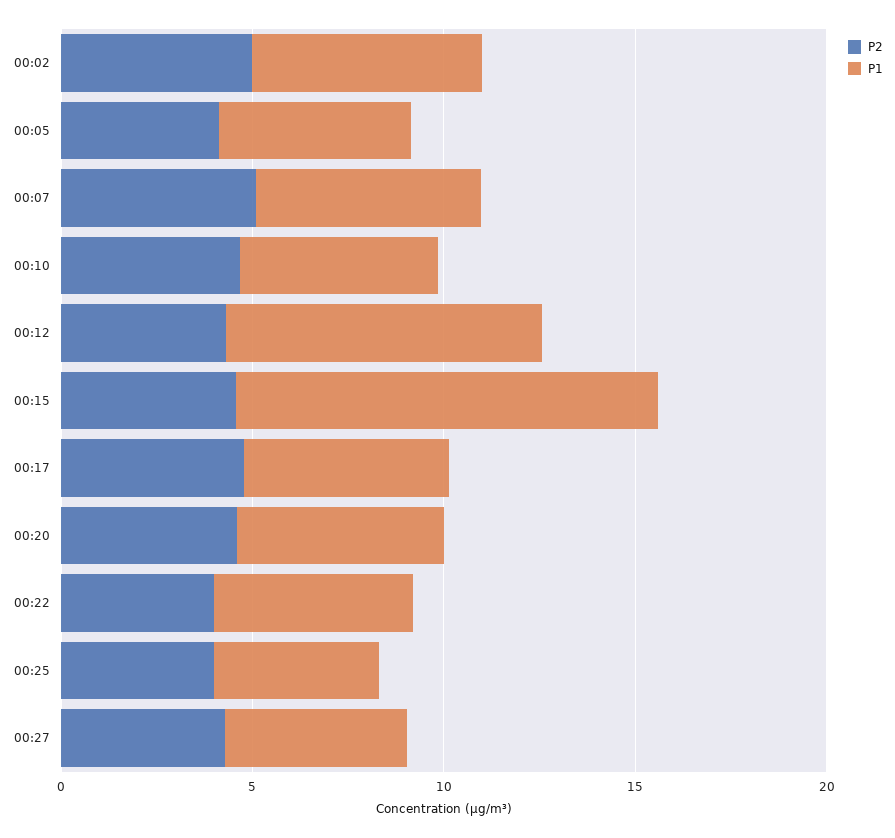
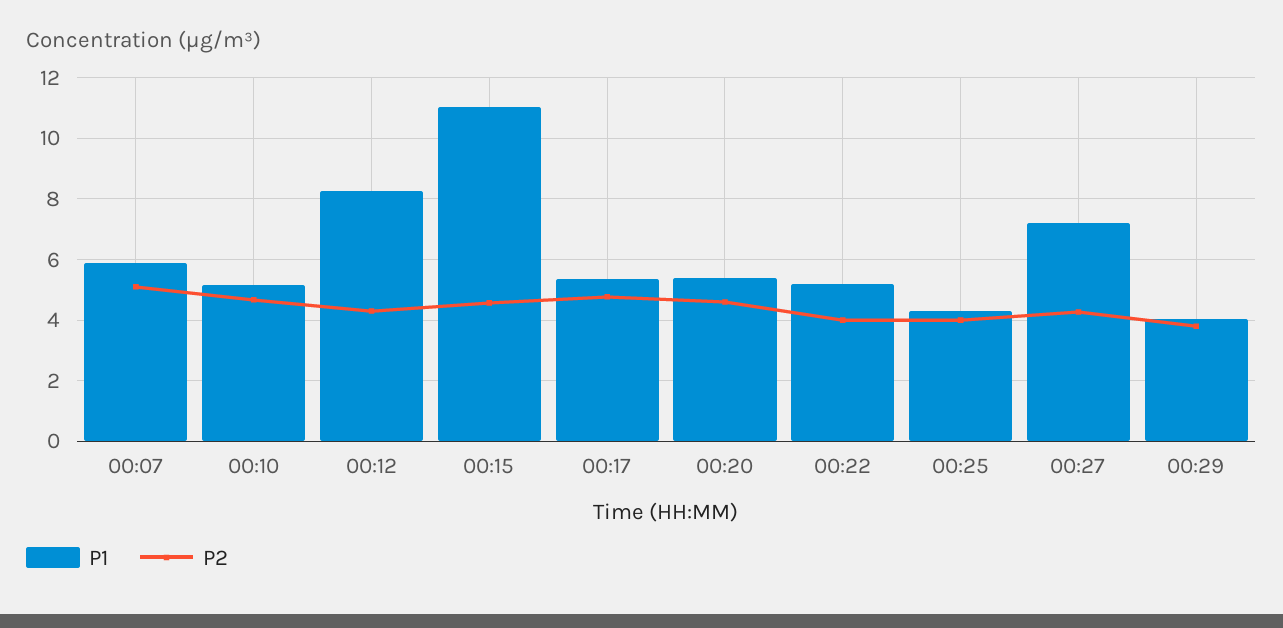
P2, 00:02: 5 -> none
P1, 00:02: 6 -> none
P2, 00:05: 4 -> none
P1, 00:05: 5 -> none
P1, 00:27: 5 -> 7.2
P1, 00:29: none -> 4
P2, 00:29: none -> 3.8

